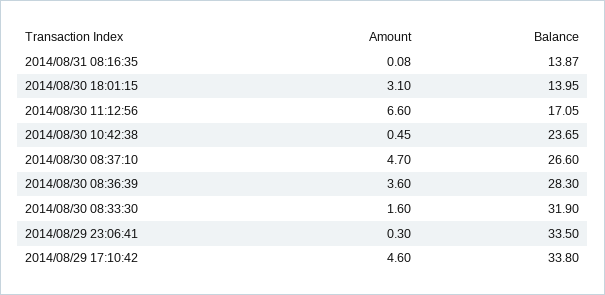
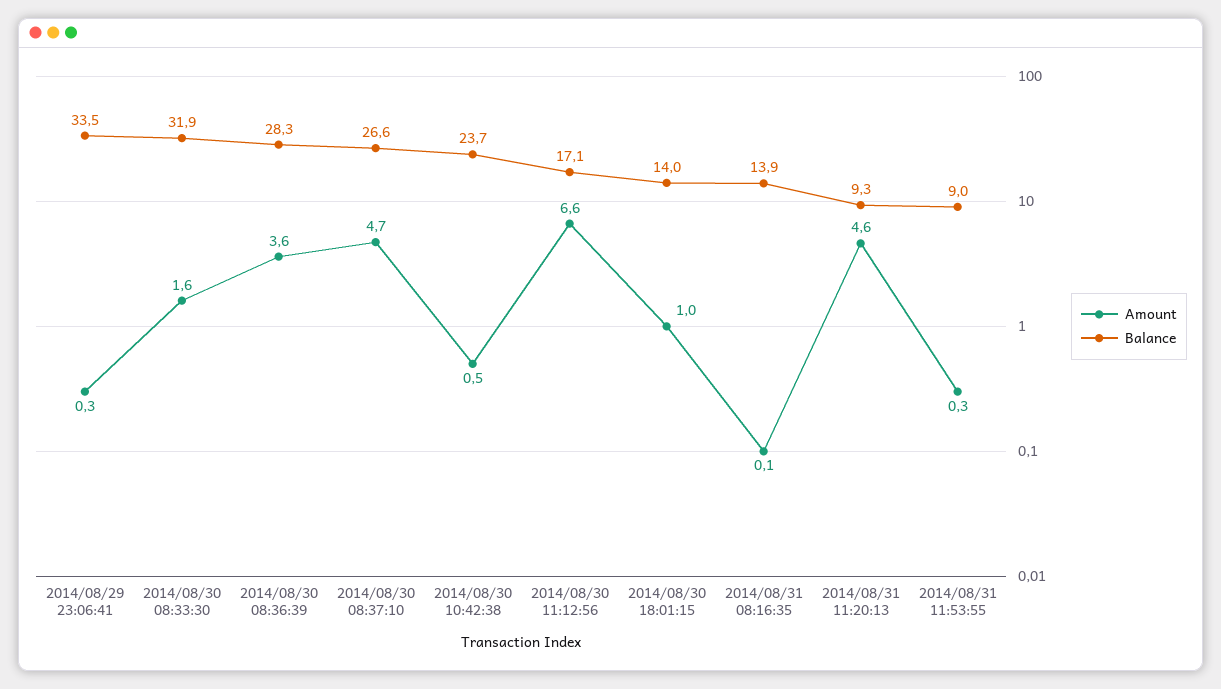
Amount, 2014/08/30 18:01:15: 3.1 -> 1
Amount, 2014/08/29 17:10:42: 4.6 -> none
Balance, 2014/08/29 17:10:42: 33.8 -> none
Amount, 2014/08/31 11:20:13: none -> 4.6
Balance, 2014/08/31 11:20:13: none -> 9.3
Amount, 2014/08/31 11:53:55: none -> 0.3
Balance, 2014/08/31 11:53:55: none -> 9

